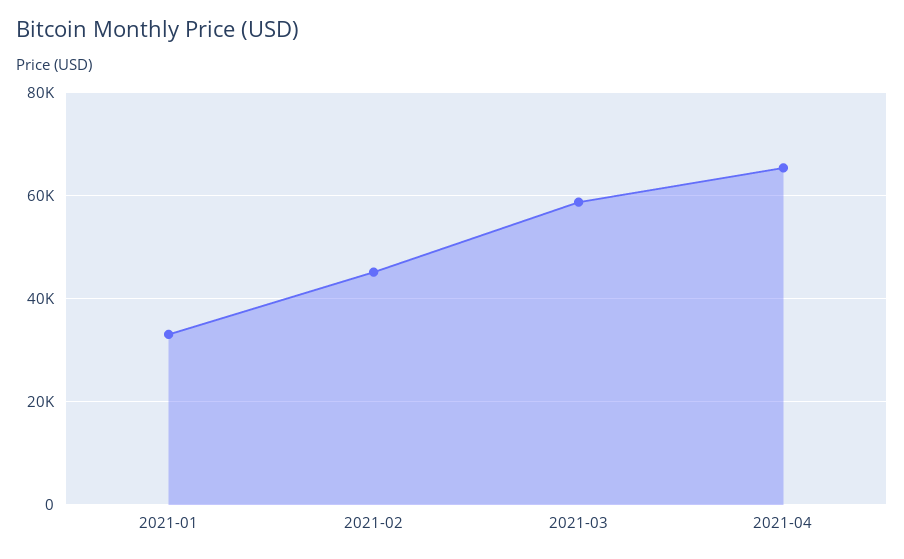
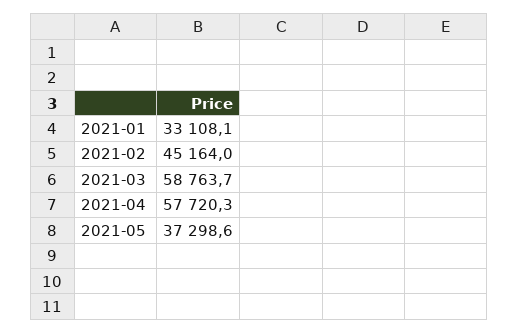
2021-04: 66000 -> 57720.3
2021-05: none -> 37298.6

